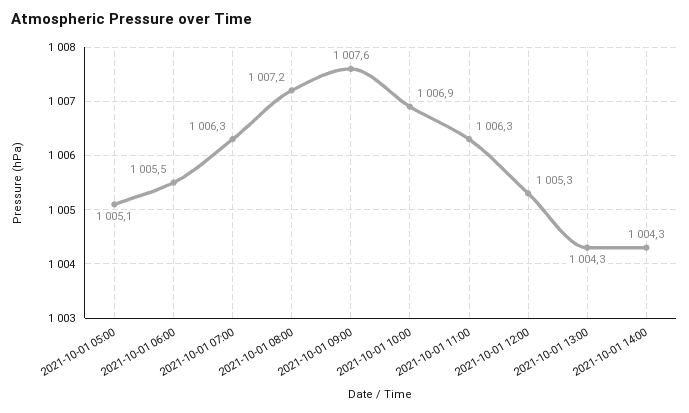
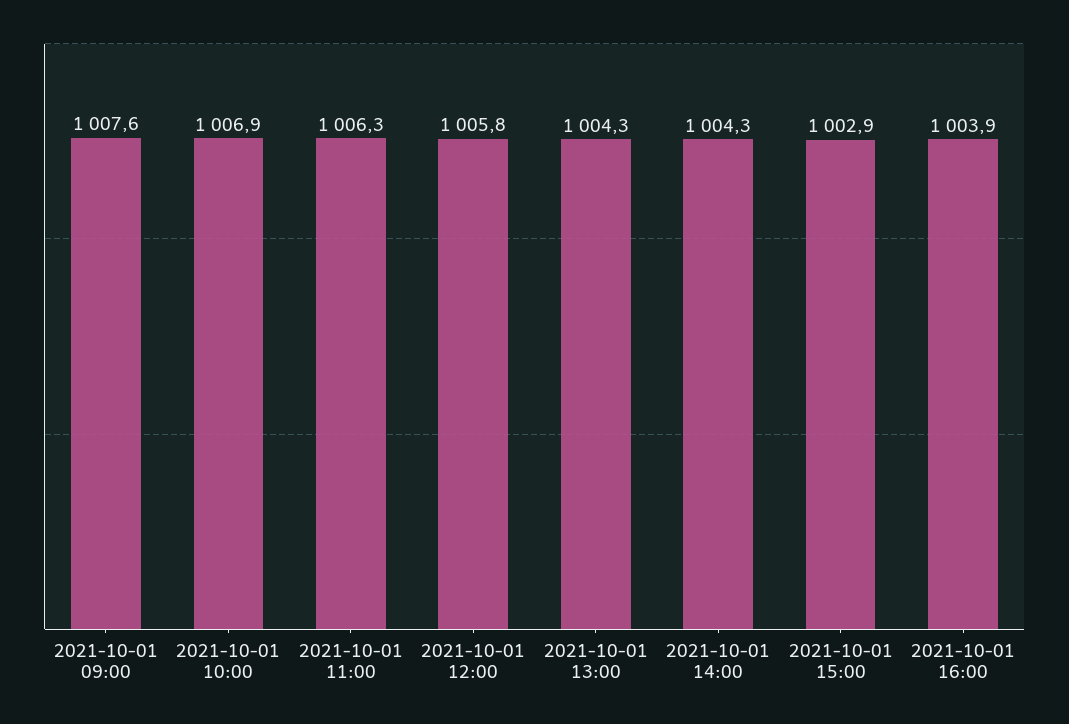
2021-10-01 05:00: 1005.1 -> none
2021-10-01 06:00: 1005.5 -> none
2021-10-01 07:00: 1006.3 -> none
2021-10-01 08:00: 1007.2 -> none
2021-10-01 12:00: 1005.3 -> 1005.8
2021-10-01 15:00: none -> 1002.9
2021-10-01 16:00: none -> 1003.9

